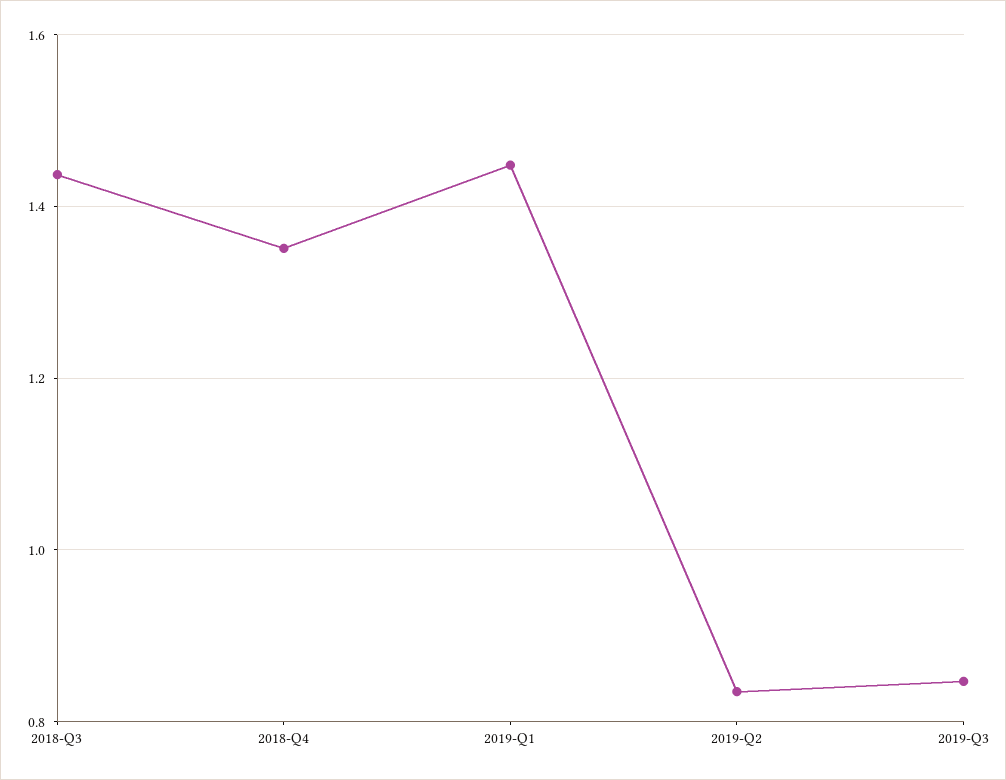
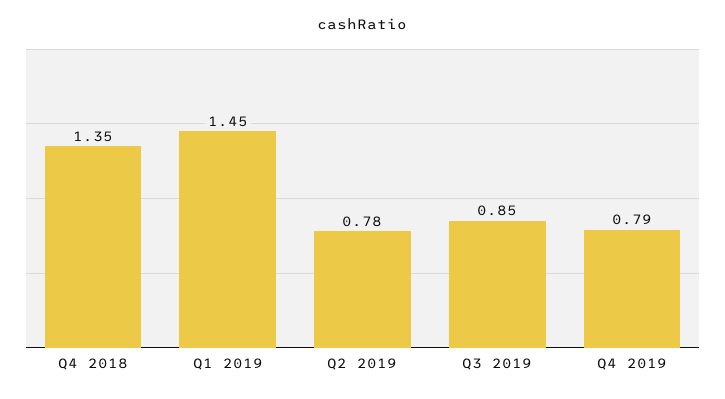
2018-Q3: 1.44 -> none
2019-Q2: 0.84 -> 0.78
Q4 2019: none -> 0.79

